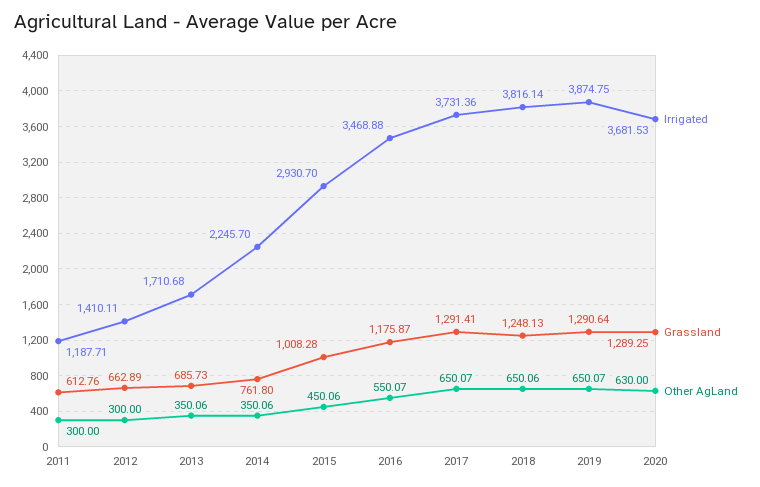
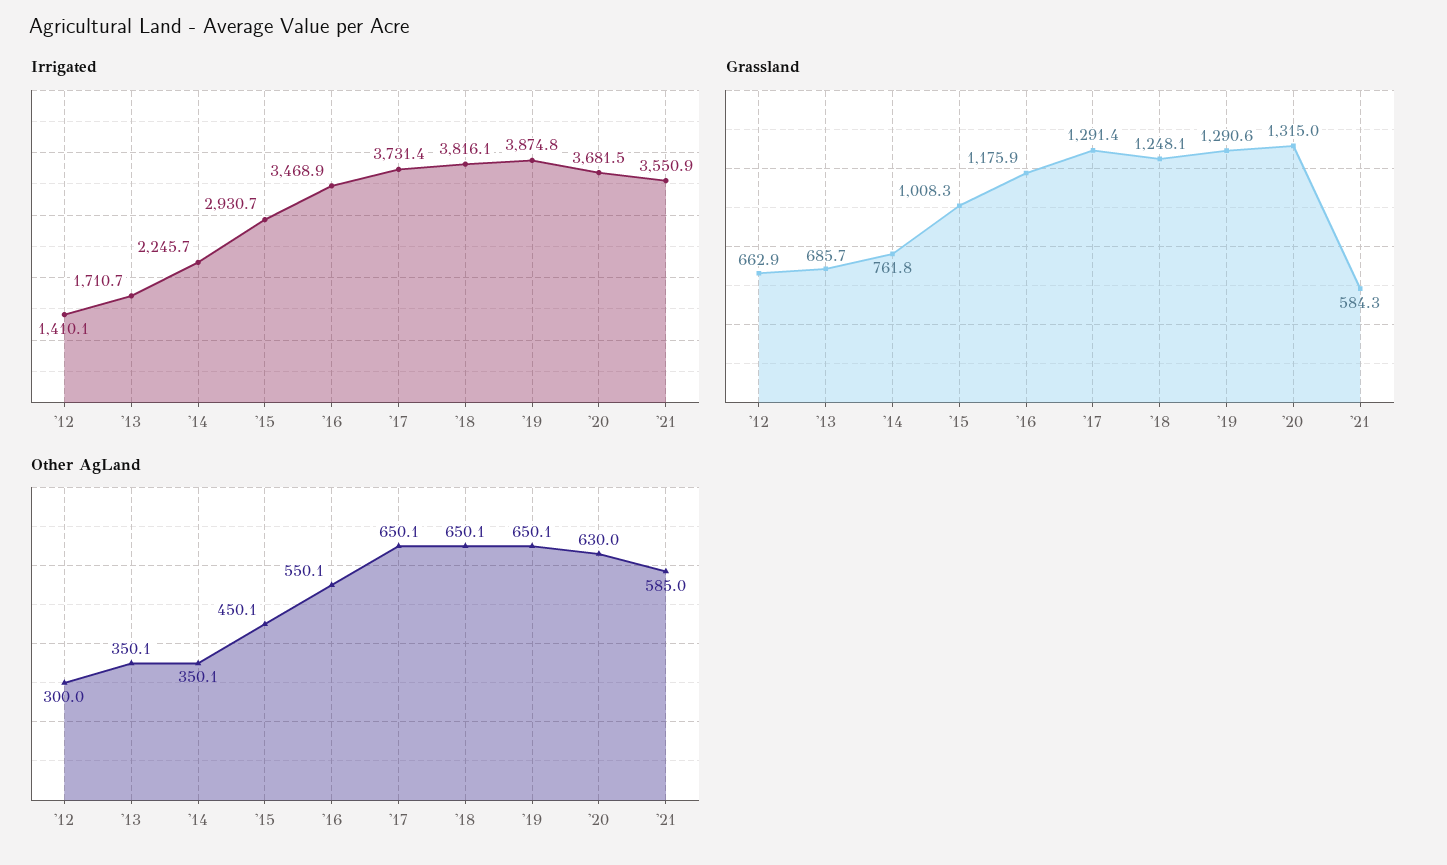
Irrigated, 2011: 1187.71 -> none
Grassland, 2011: 612.76 -> none
Other AgLand, 2011: 300 -> none
Grassland, 2020: 1289.25 -> 1315
Irrigated, '21: none -> 3550.9
Grassland, '21: none -> 584.3
Other AgLand, '21: none -> 585

